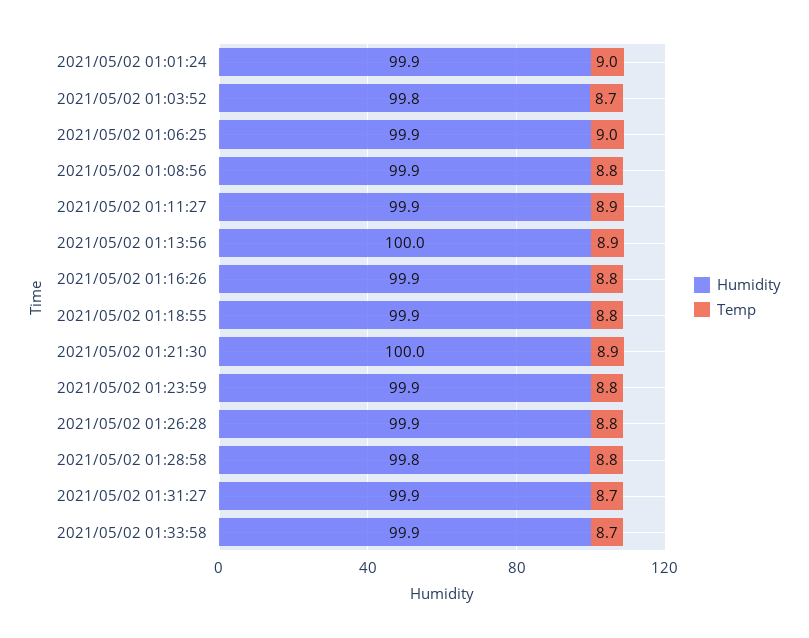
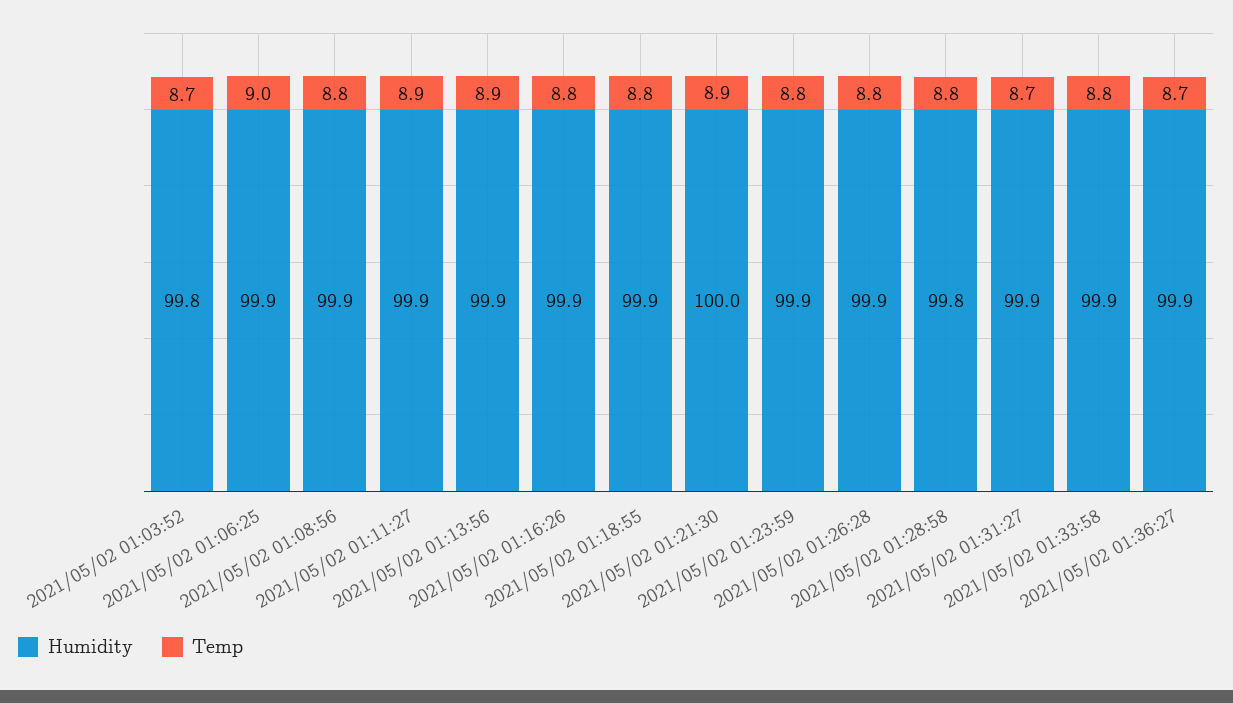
Humidity, 2021/05/02 01:01:24: 99.9 -> none
Temp, 2021/05/02 01:01:24: 9 -> none
Humidity, 2021/05/02 01:13:56: 100 -> 99.9
Temp, 2021/05/02 01:33:58: 8.7 -> 8.8
Humidity, 2021/05/02 01:36:27: none -> 99.9
Temp, 2021/05/02 01:36:27: none -> 8.7

